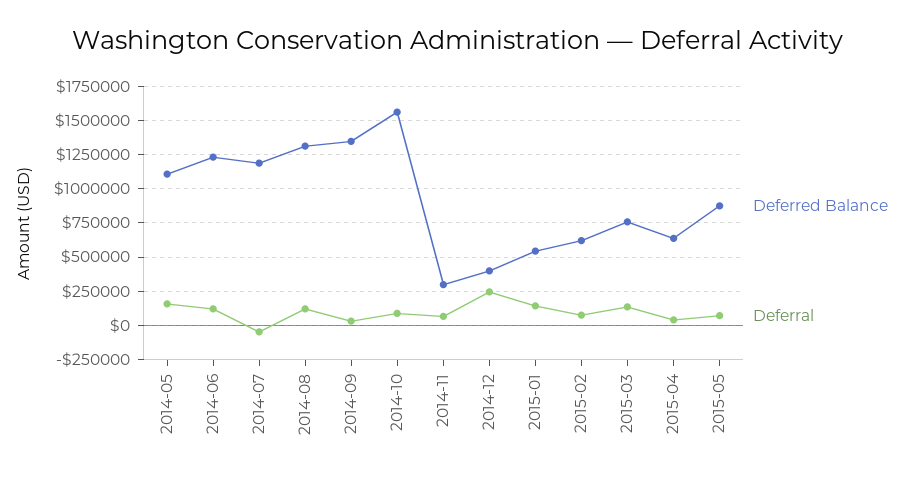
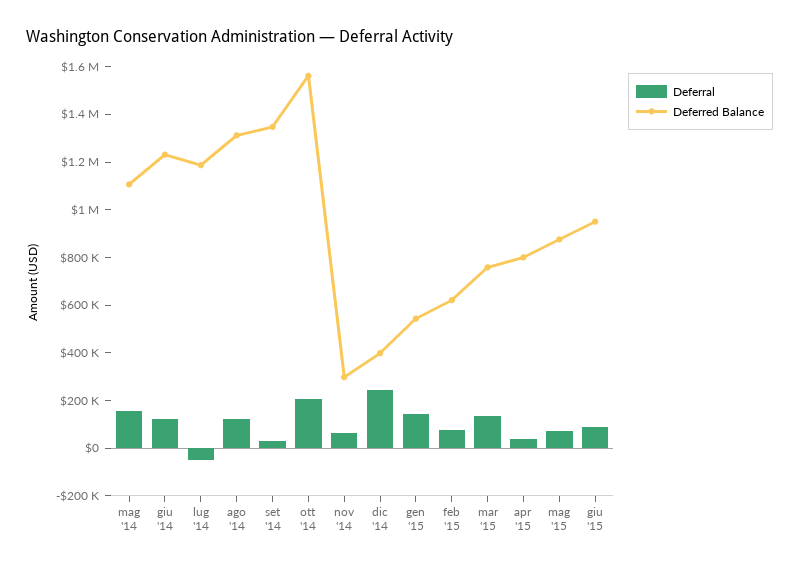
Deferral, 2014-10: 100000 -> 200000
Deferred Balance, 2015-04: 650000 -> 800000
Deferral, giu '15: none -> 100000
Deferred Balance, giu '15: none -> 950000

